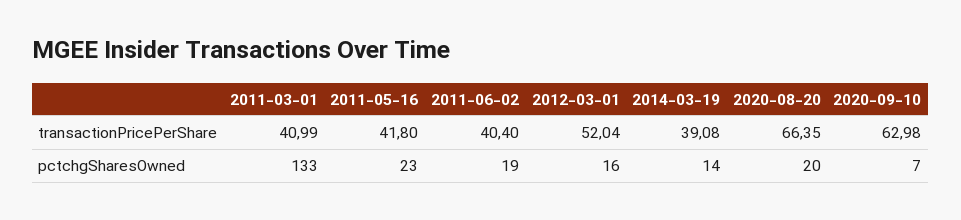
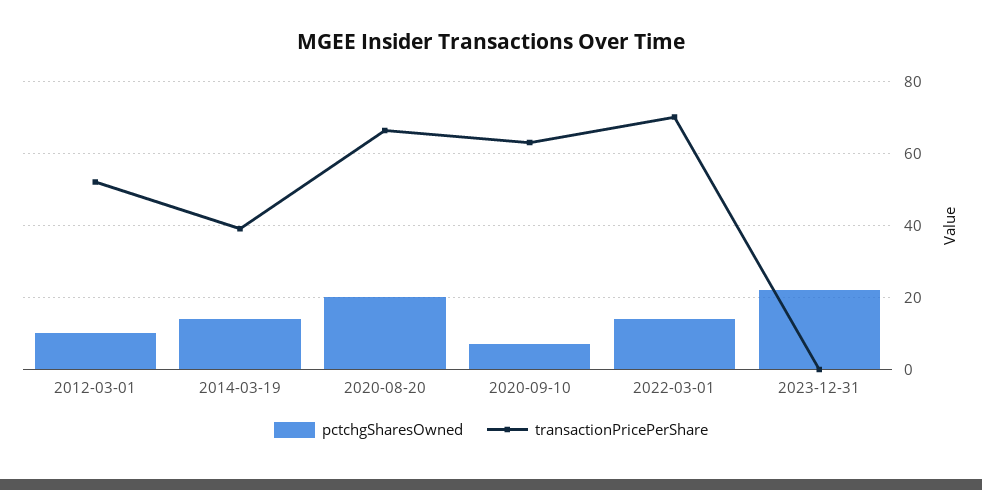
transactionPricePerShare, 2011-03-01: 40.99 -> none
transactionPricePerShare, 2011-05-16: 41.8 -> none
transactionPricePerShare, 2011-06-02: 40.4 -> none
pctchgSharesOwned, 2011-03-01: 133 -> none
pctchgSharesOwned, 2011-05-16: 23 -> none
pctchgSharesOwned, 2011-06-02: 19 -> none
pctchgSharesOwned, 2012-03-01: 16 -> 10
pctchgSharesOwned, 2022-03-01: none -> 14
transactionPricePerShare, 2022-03-01: none -> 70
pctchgSharesOwned, 2023-12-31: none -> 22
transactionPricePerShare, 2023-12-31: none -> 0

